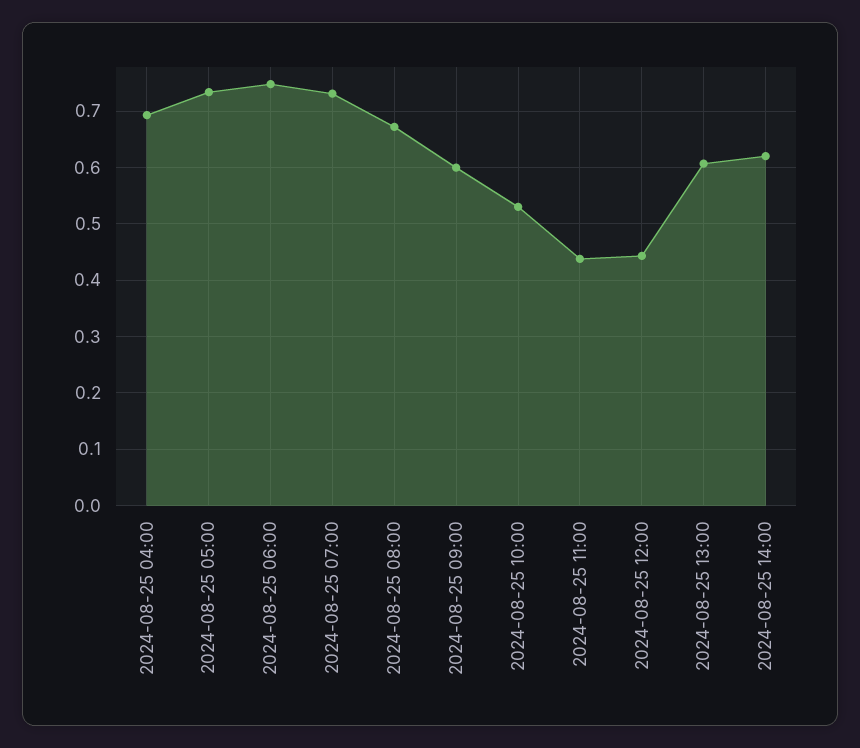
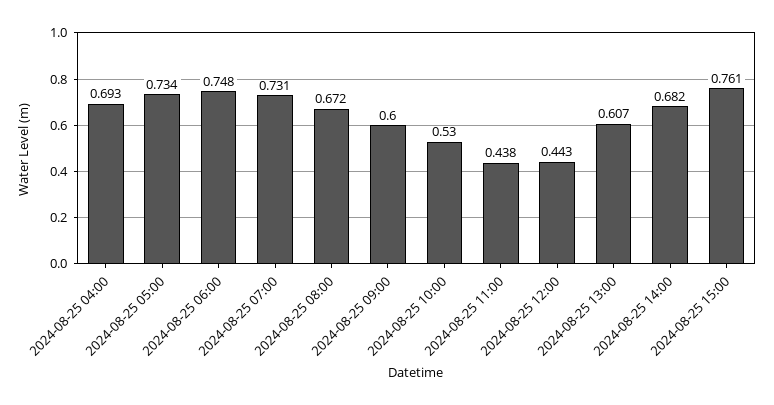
2024-08-25 14:00: 0.62 -> 0.682
2024-08-25 15:00: none -> 0.761

